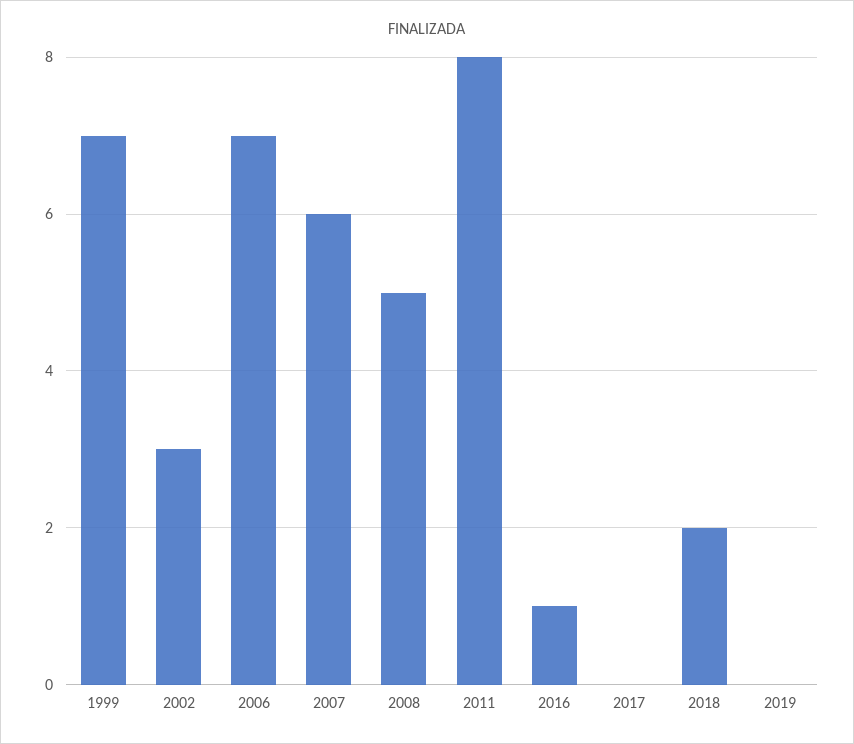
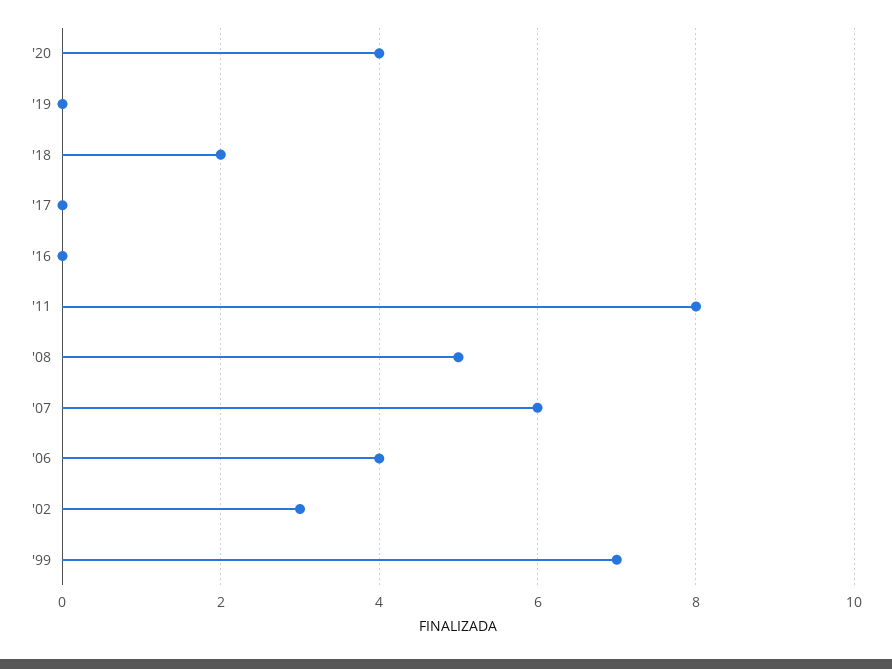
2006: 7 -> 4
2016: 1 -> 0
'20: none -> 4

